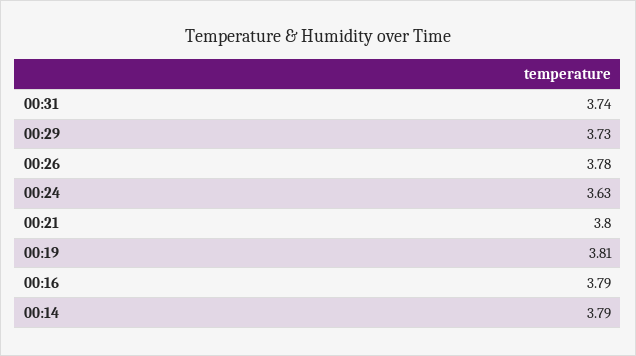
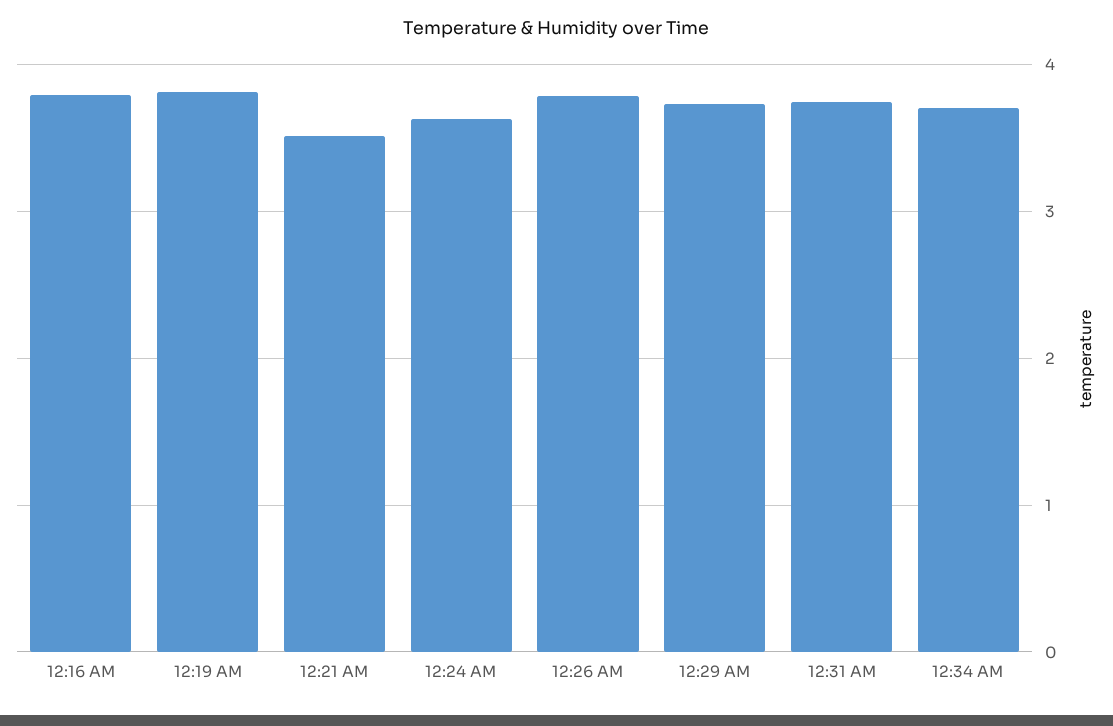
00:21: 3.8 -> 3.5
00:14: 3.79 -> none
12:34 AM: none -> 3.7

